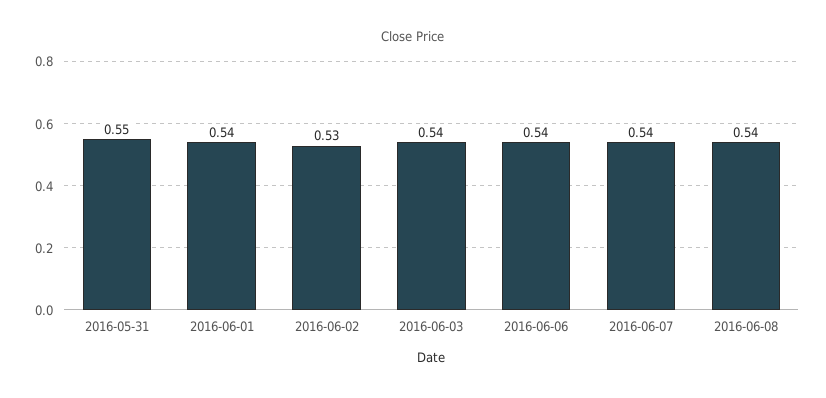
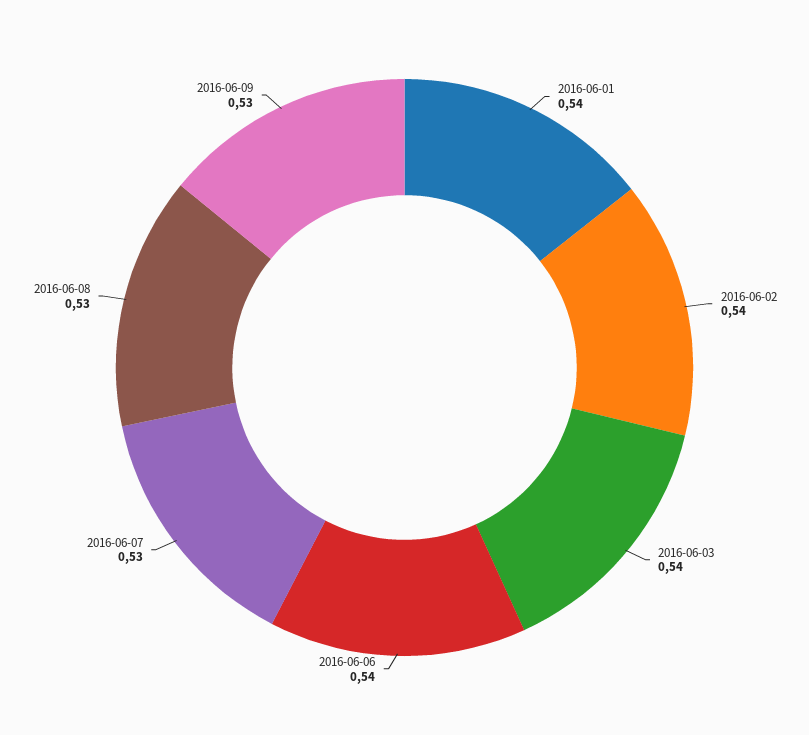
2016-05-31: 0.55 -> none
2016-06-02: 0.53 -> 0.54
2016-06-07: 0.54 -> 0.53
2016-06-08: 0.54 -> 0.53
2016-06-09: none -> 0.53

